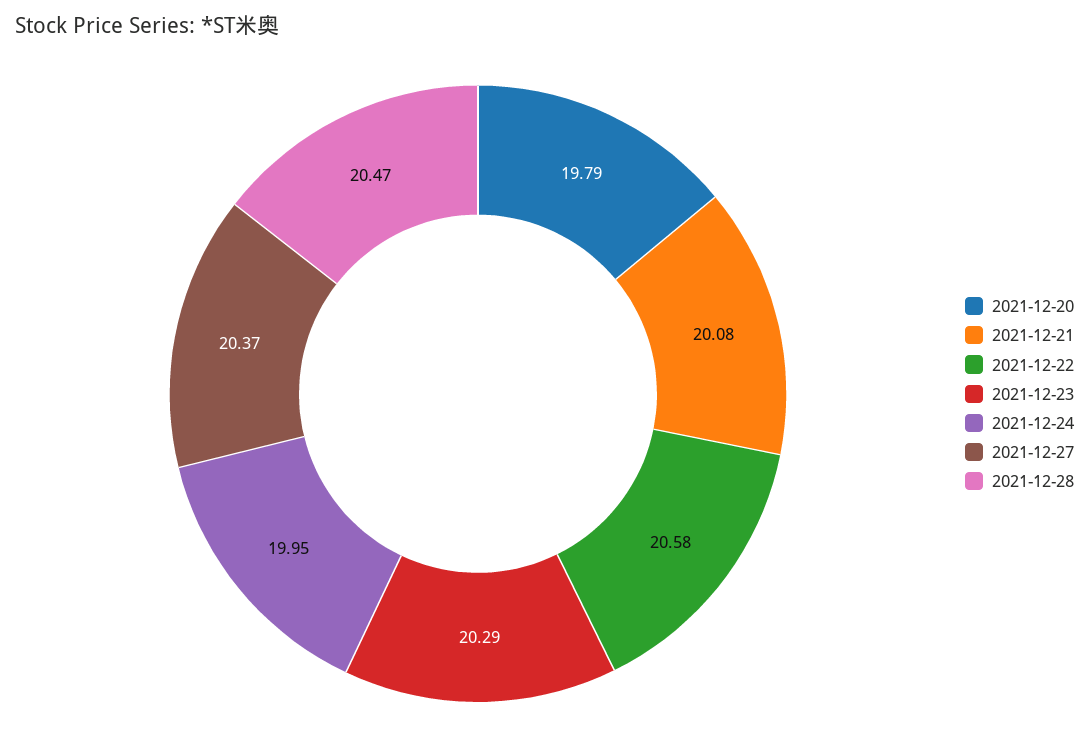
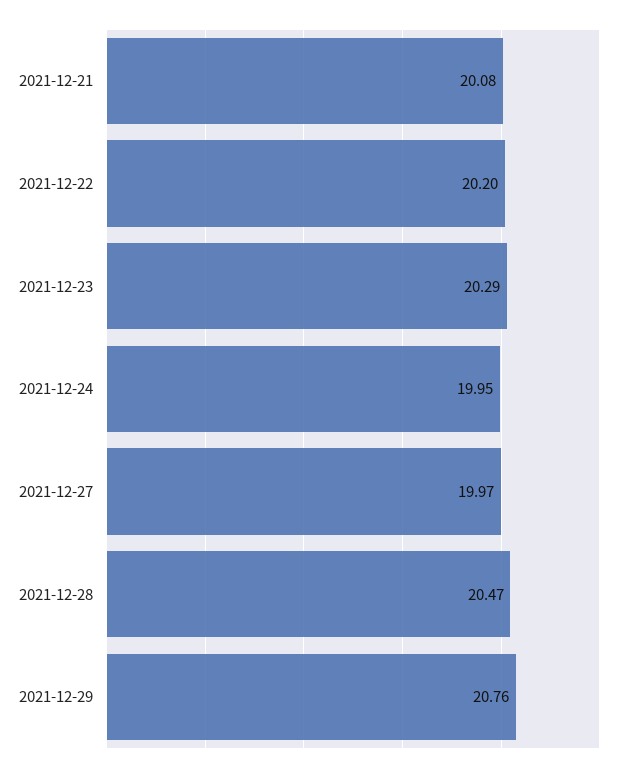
2021-12-20: 19.79 -> none
2021-12-22: 20.58 -> 20.2
2021-12-27: 20.37 -> 19.97
2021-12-29: none -> 20.76

